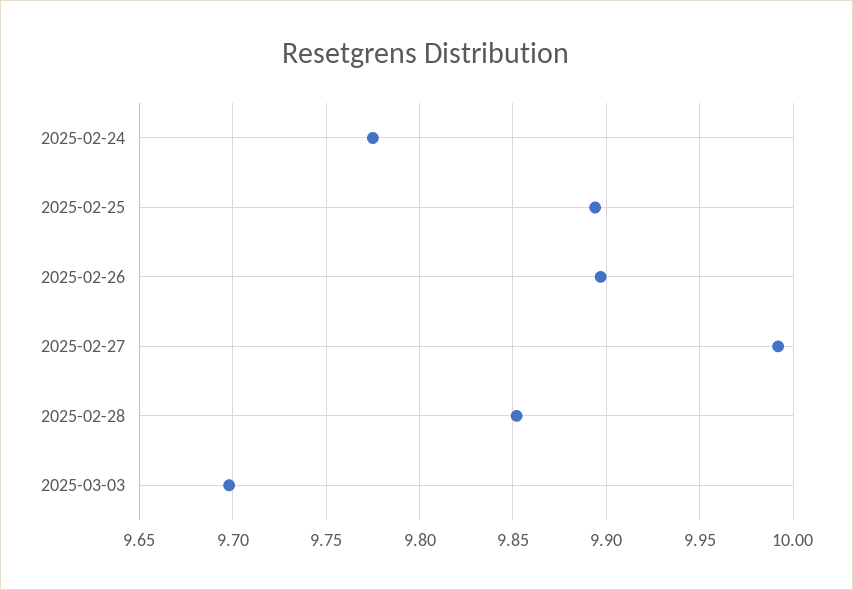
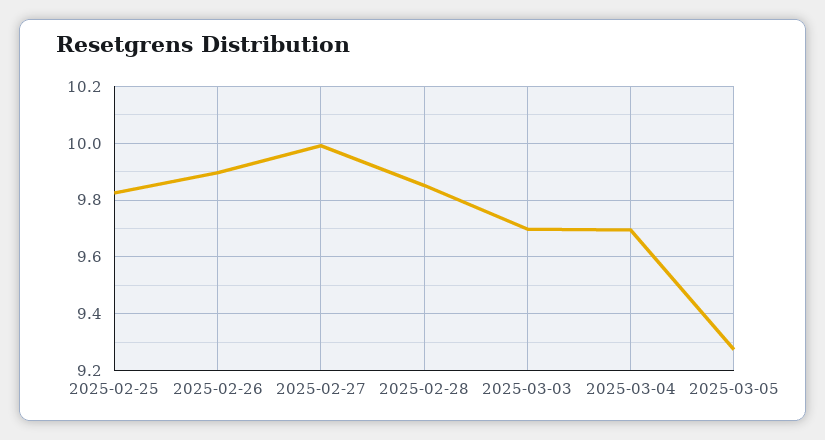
2025-02-24: 9.775 -> none
2025-02-25: 9.895 -> 9.825
2025-03-04: none -> 9.7
2025-03-05: none -> 9.275

